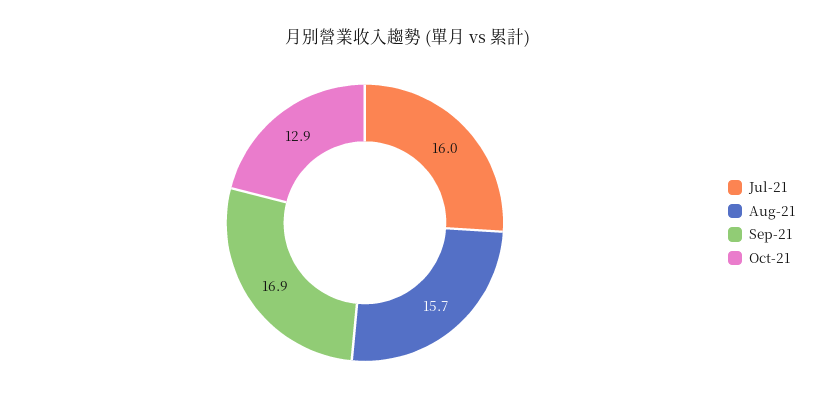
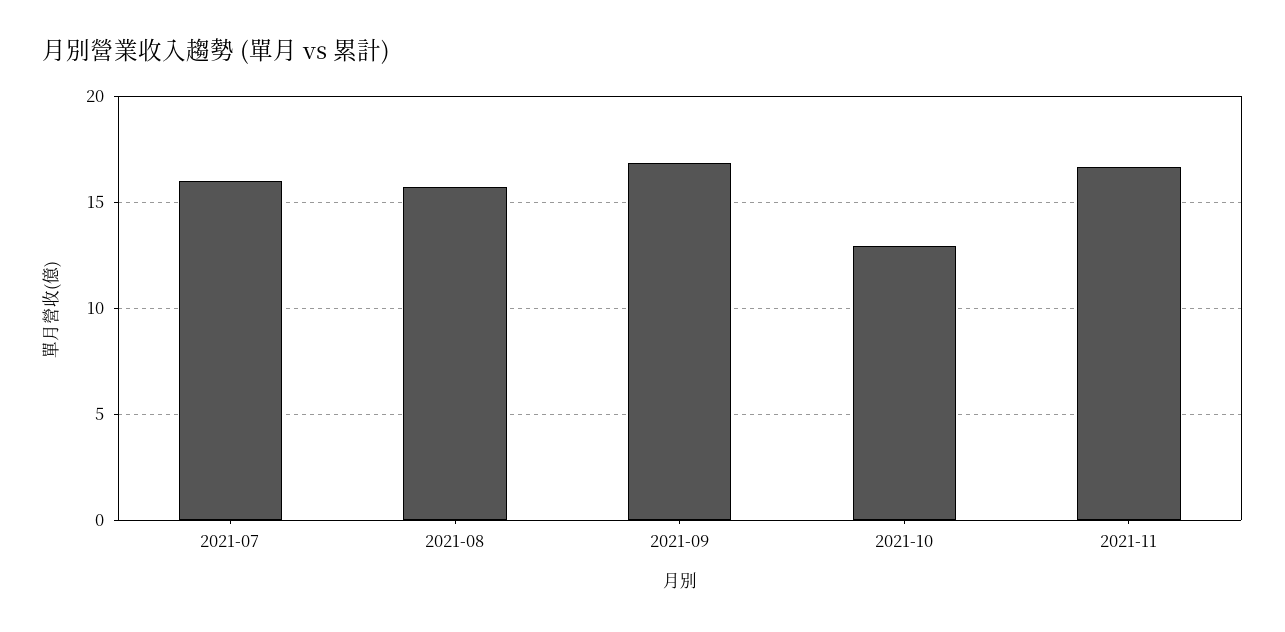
2021-11: none -> 16.5

